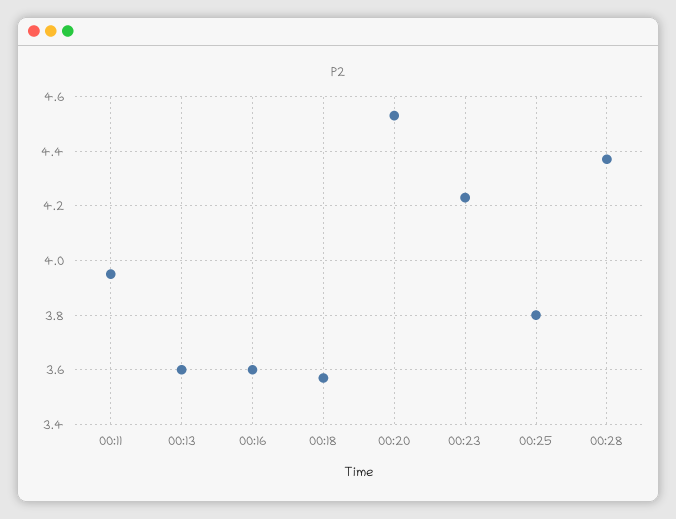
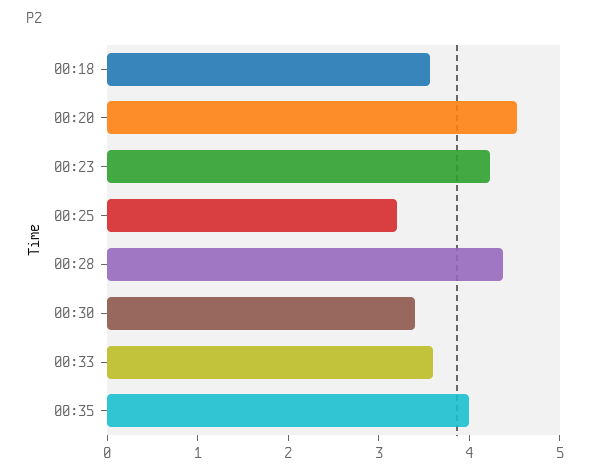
00:11: 3.95 -> none
00:13: 3.6 -> none
00:16: 3.6 -> none
00:25: 3.8 -> 3.2
00:30: none -> 3.4
00:33: none -> 3.6
00:35: none -> 4

